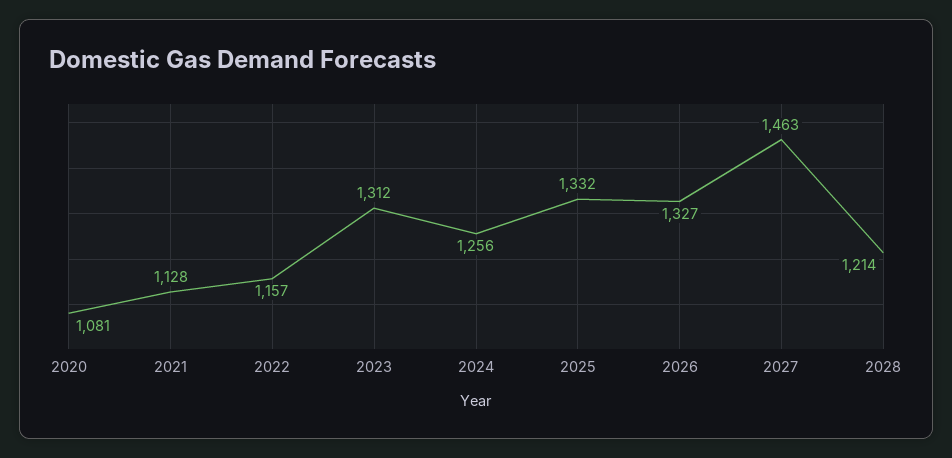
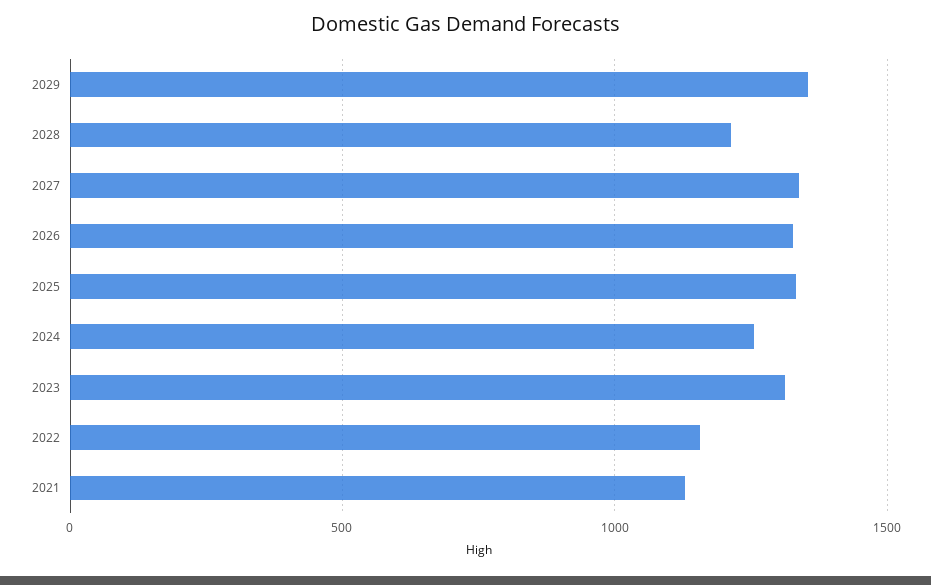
2020: 1081 -> none
2027: 1463 -> 1350
2029: none -> 1350

